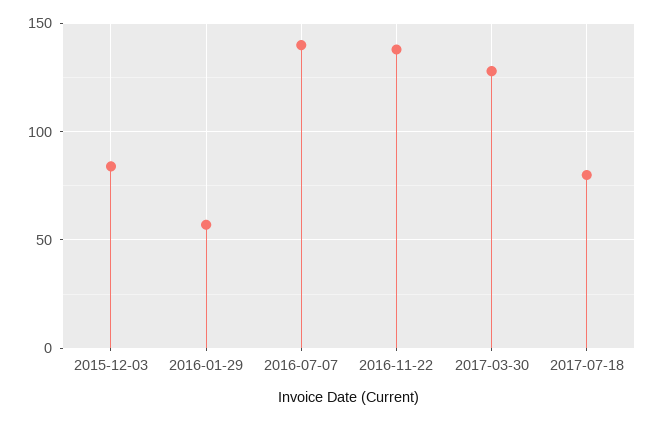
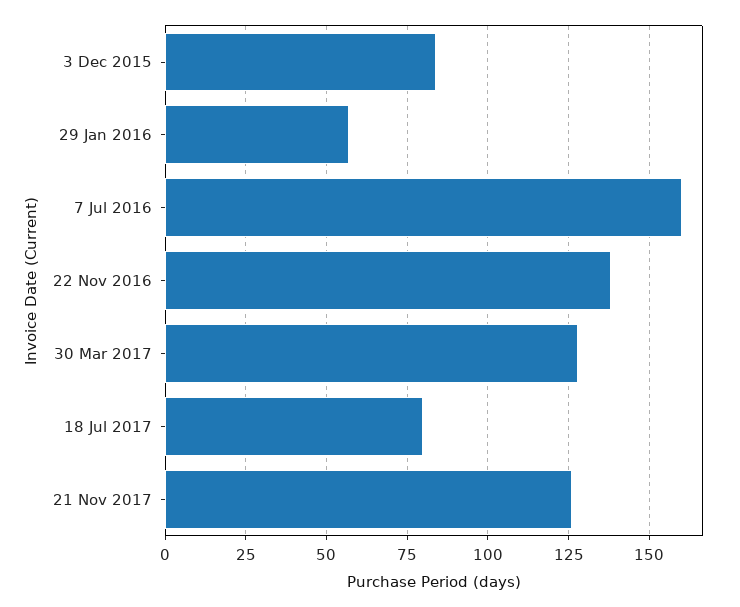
2016-07-07: 140 -> 160
21 Nov 2017: none -> 125

